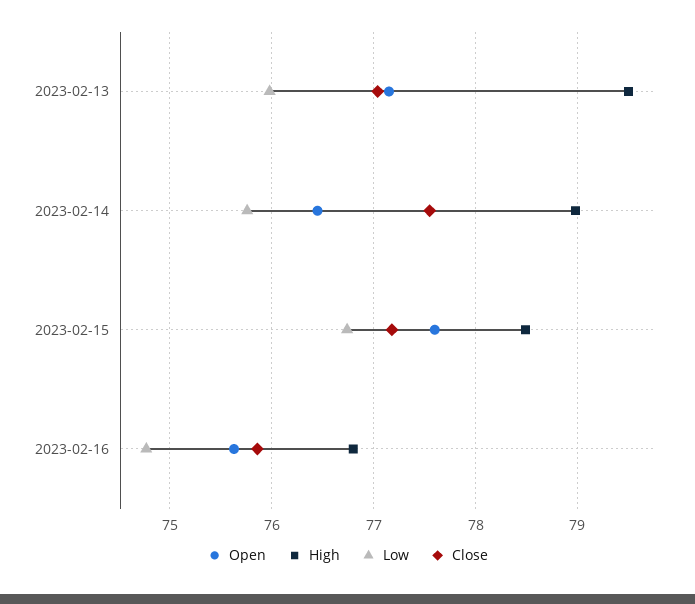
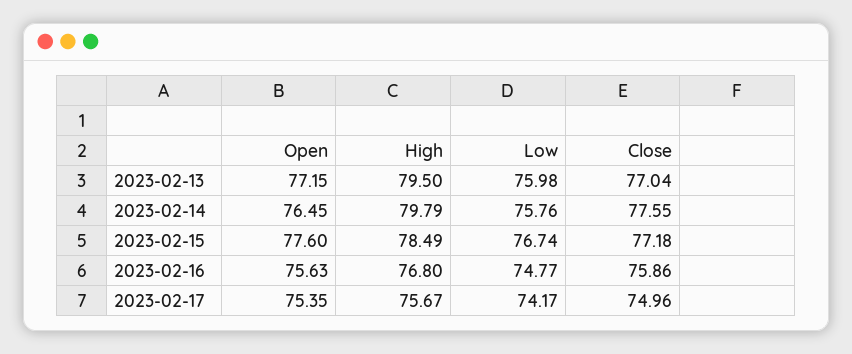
High, 2023-02-14: 79 -> 79.79
Open, 2023-02-17: none -> 75.35
High, 2023-02-17: none -> 75.67
Low, 2023-02-17: none -> 74.17
Close, 2023-02-17: none -> 74.96

